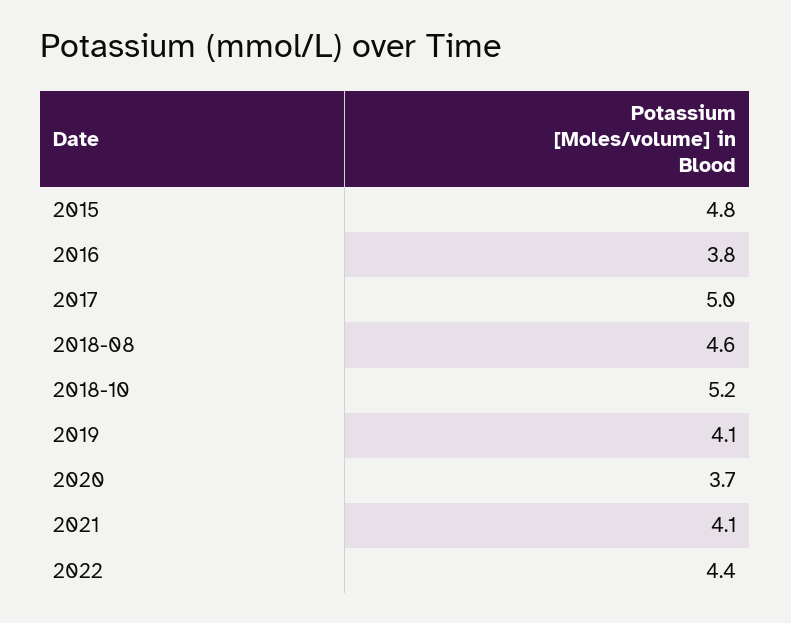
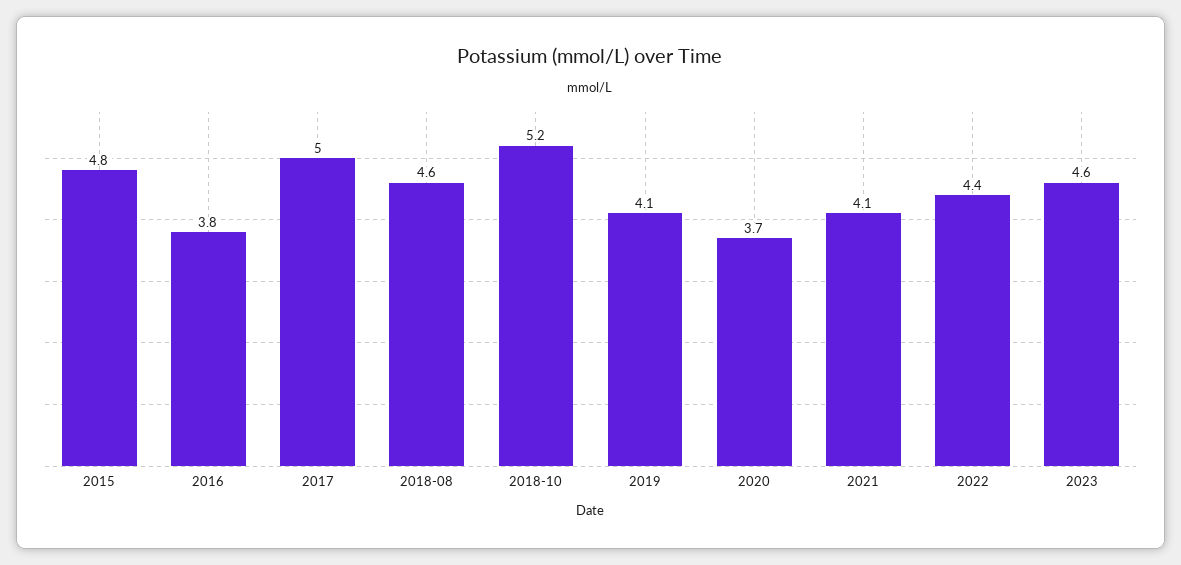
2023: none -> 4.6

